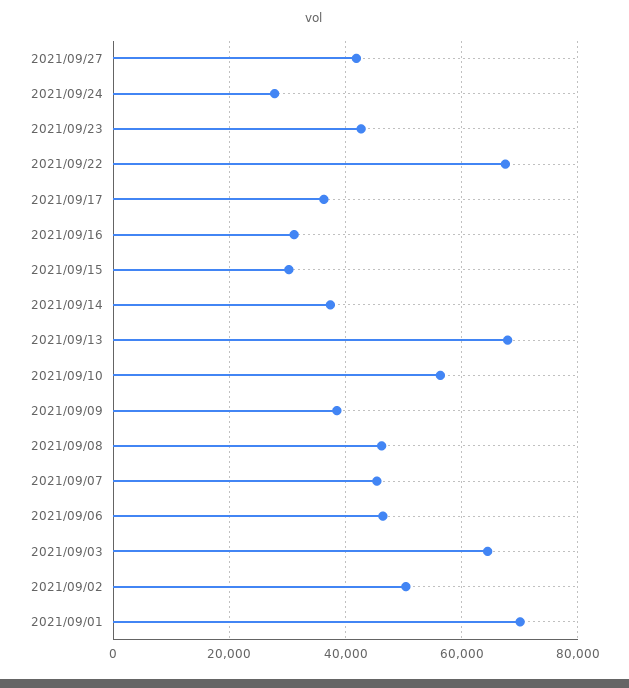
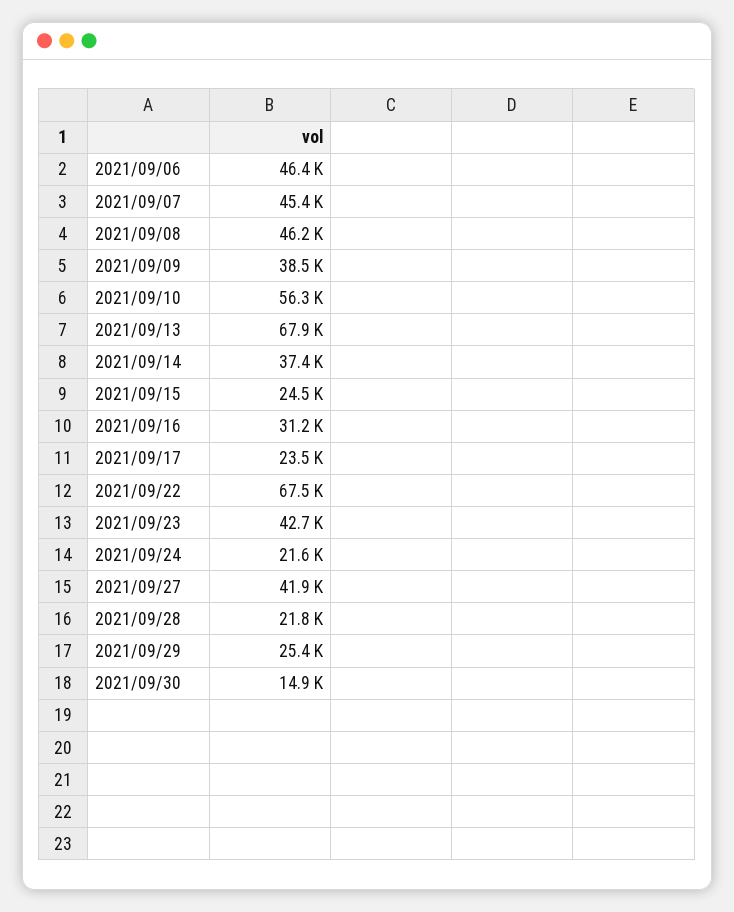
2021/09/24: 28000 -> 21600
2021/09/17: 36000 -> 23500
2021/09/15: 30000 -> 24500
2021/09/03: 64000 -> none
2021/09/02: 50000 -> none
2021/09/01: 70000 -> none
2021/09/28: none -> 21800
2021/09/29: none -> 25400
2021/09/30: none -> 14900

